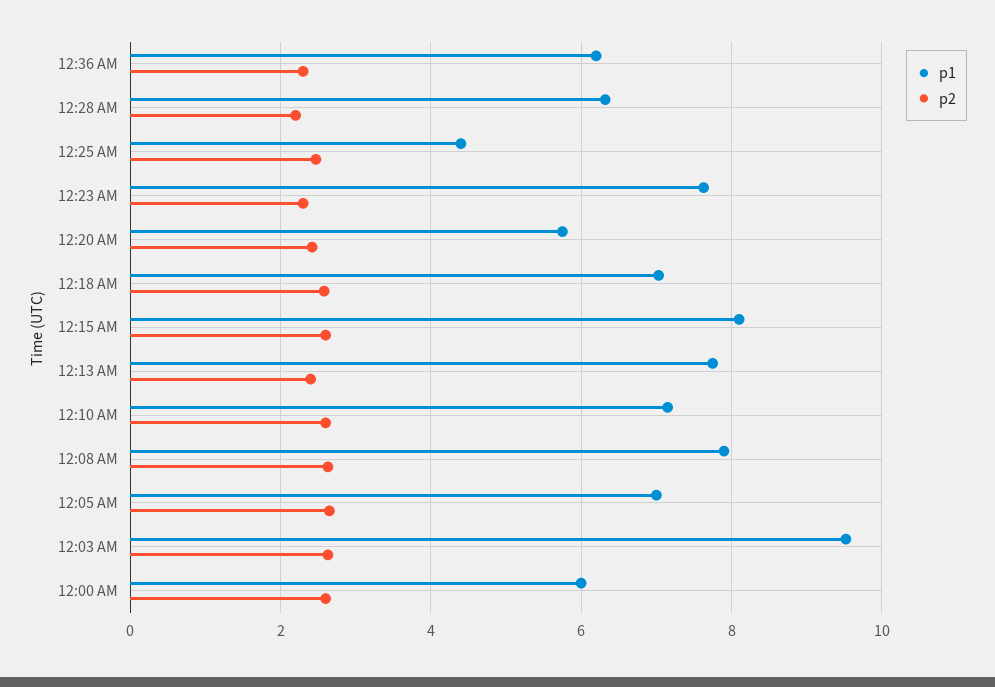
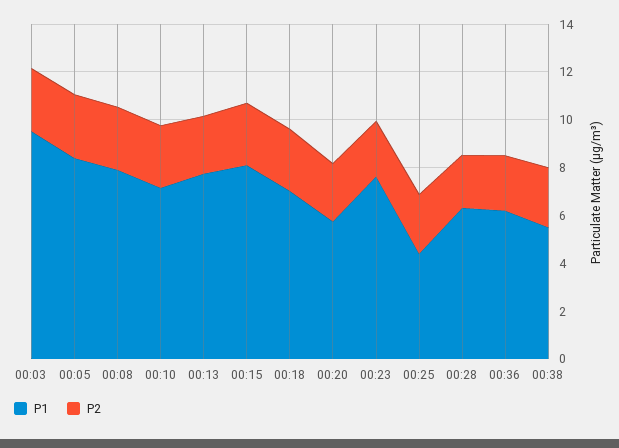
p1, 12:05 AM: 7 -> 8.5
p1, 12:00 AM: 6 -> none
p2, 12:00 AM: 2.6 -> none
p1, 00:38: none -> 5.5
p2, 00:38: none -> 2.5

